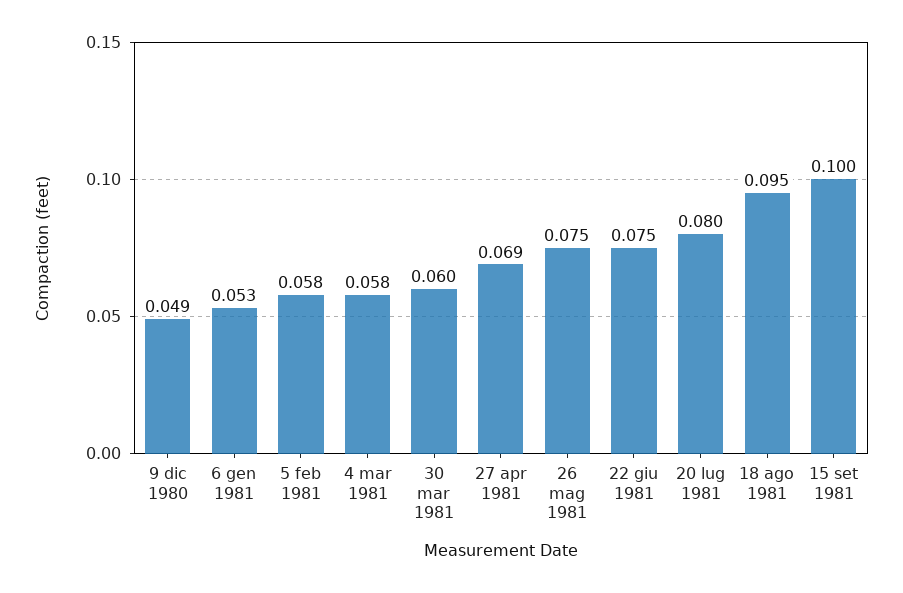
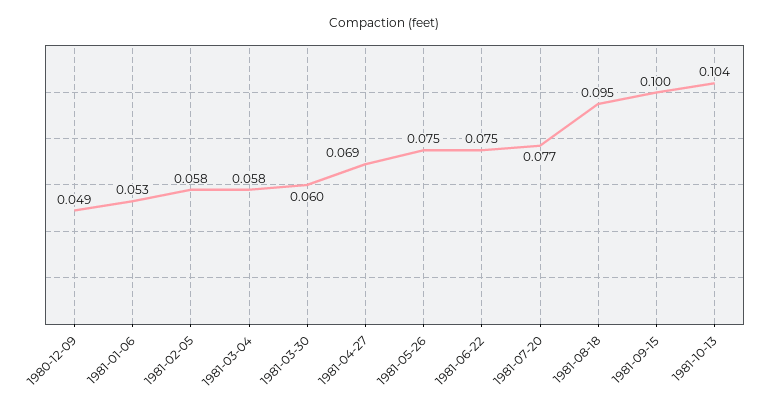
20 lug 1981: 0.08 -> 0.077
1981-10-13: none -> 0.104

